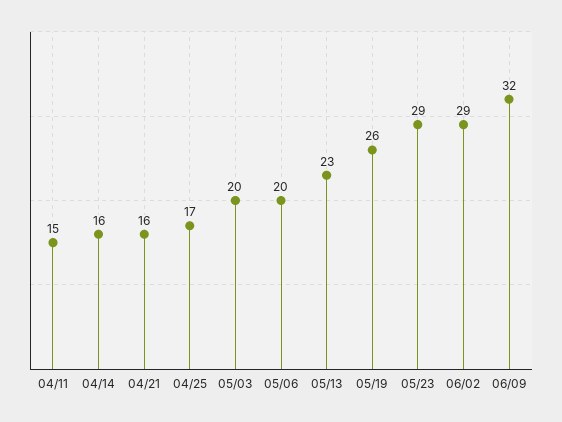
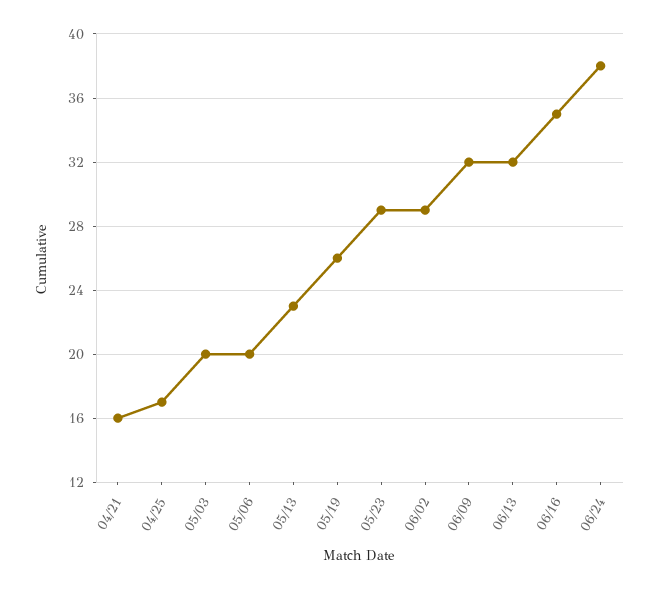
04/11: 15 -> none
04/14: 16 -> none
06/13: none -> 32
06/16: none -> 35
06/24: none -> 38

